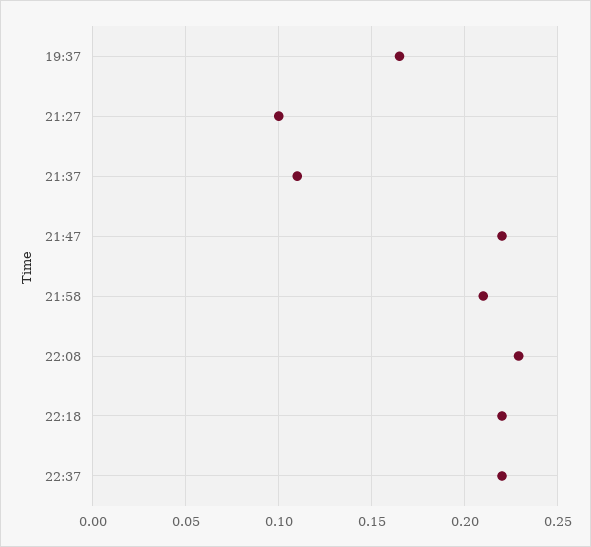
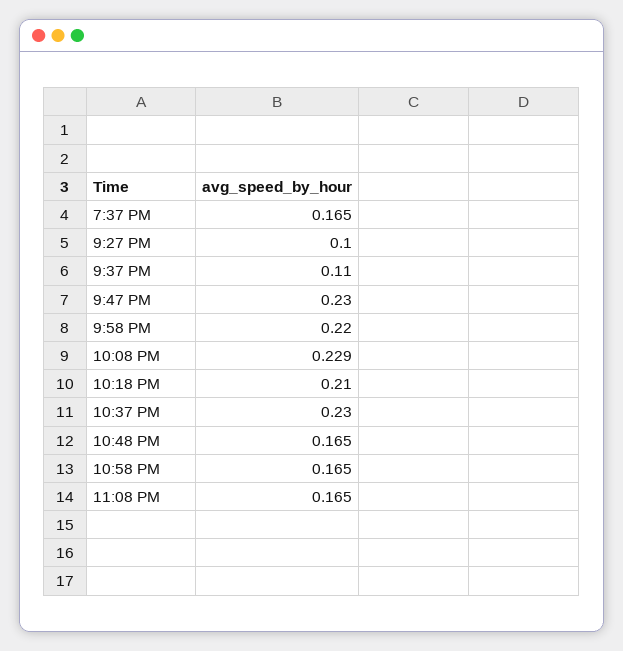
21:47: 0.22 -> 0.23
21:58: 0.21 -> 0.22
22:18: 0.22 -> 0.21
22:37: 0.22 -> 0.23
10:48 PM: none -> 0.165
10:58 PM: none -> 0.165
11:08 PM: none -> 0.165

